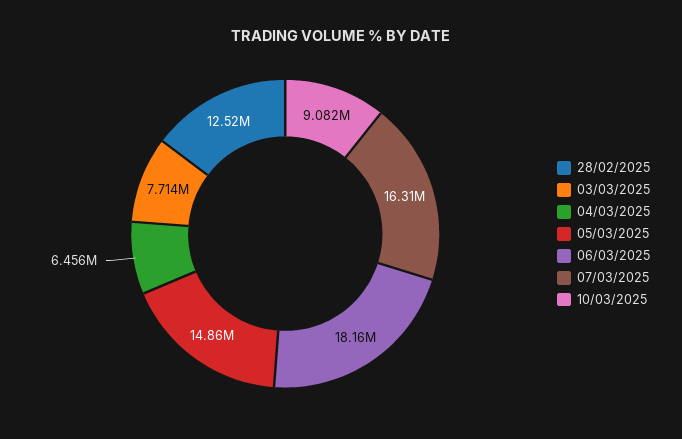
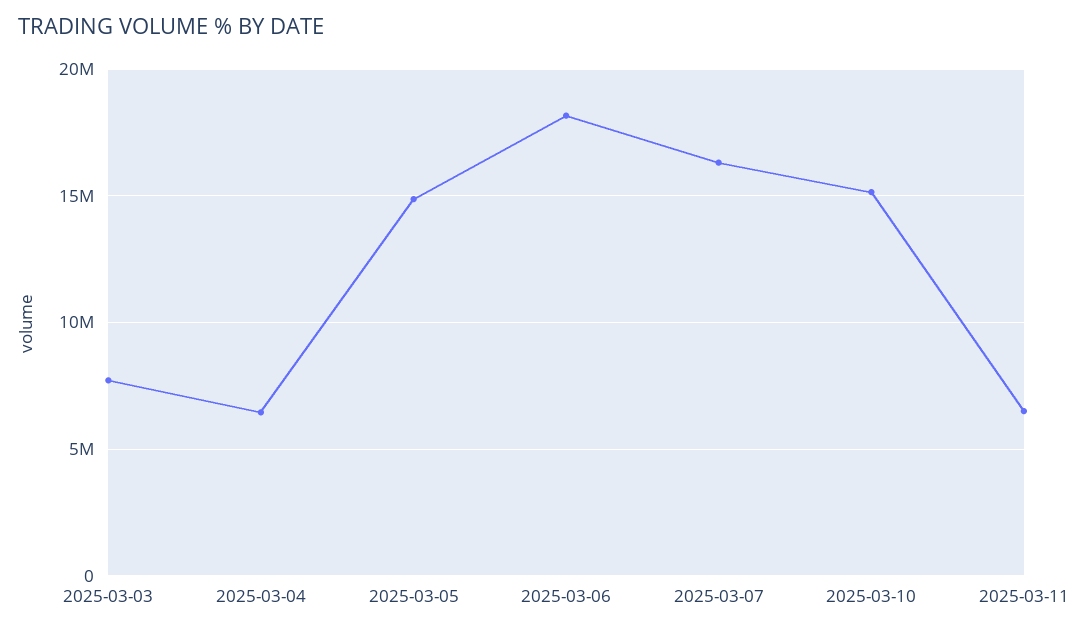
28/02/2025: 12520000 -> none
10/03/2025: 9082000 -> 15000000
2025-03-11: none -> 6500000

